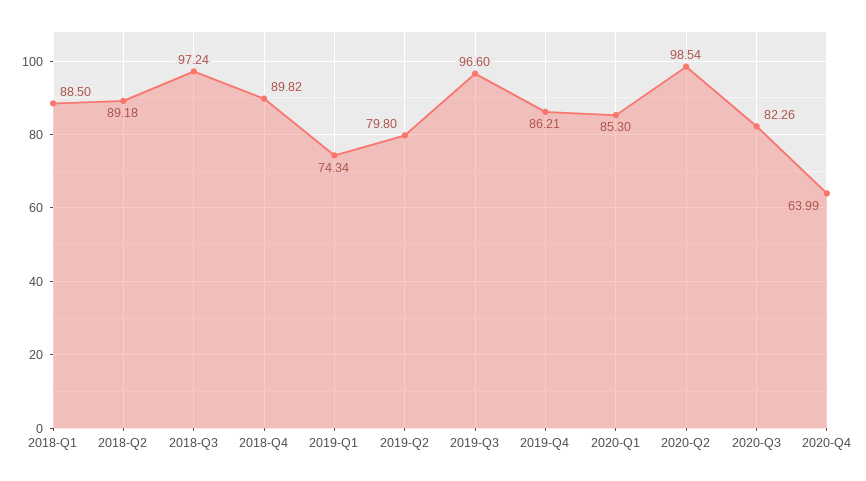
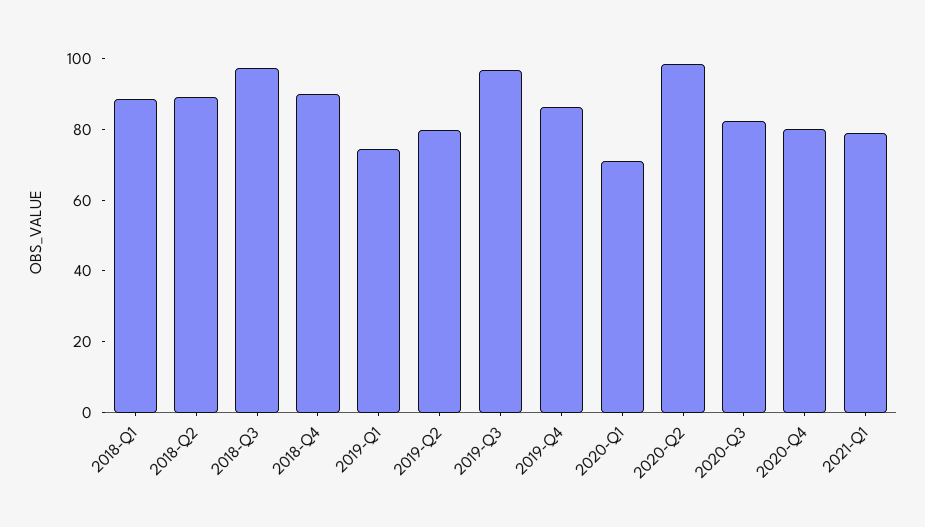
2020-Q1: 85.3 -> 70
2020-Q4: 63.99 -> 80
2021-Q1: none -> 80

